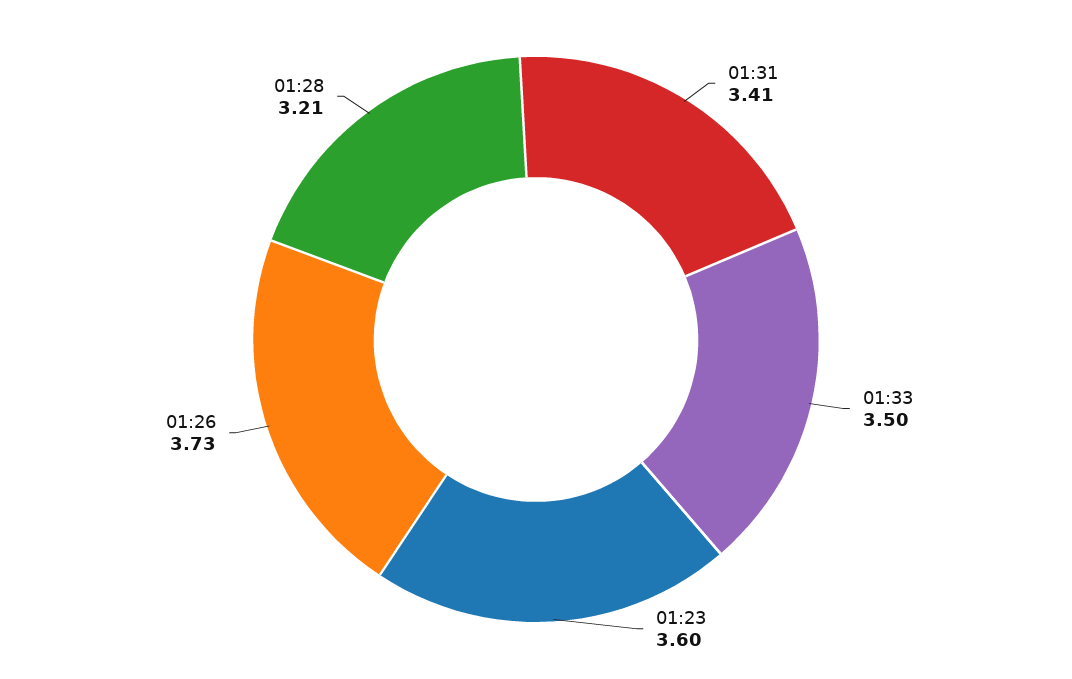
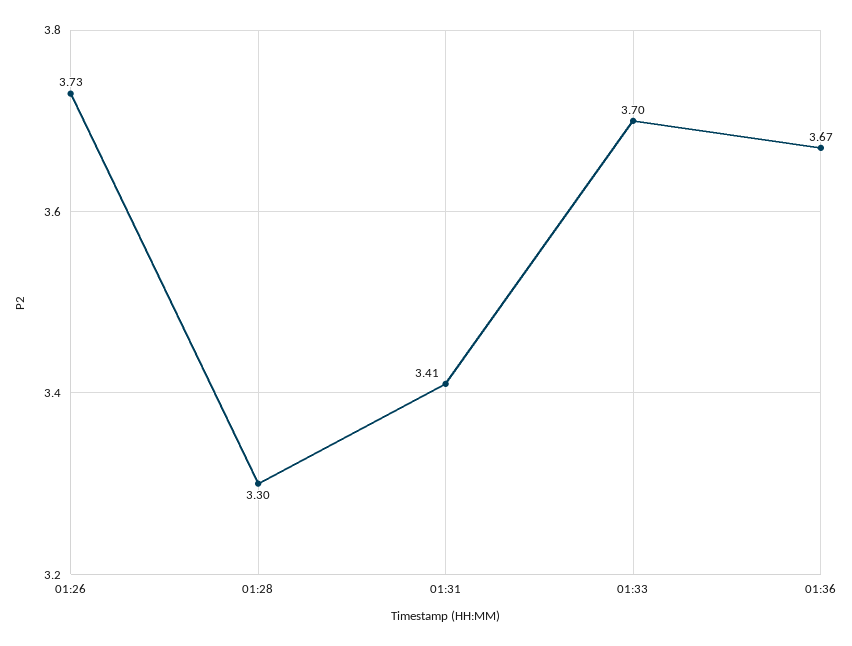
01:33: 3.5 -> 3.7
01:23: 3.6 -> none
01:28: 3.21 -> 3.3
01:36: none -> 3.67

